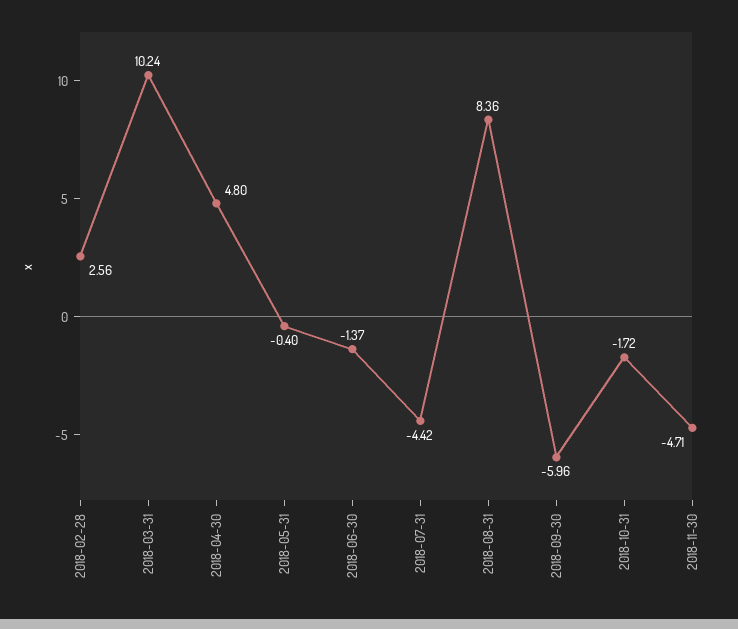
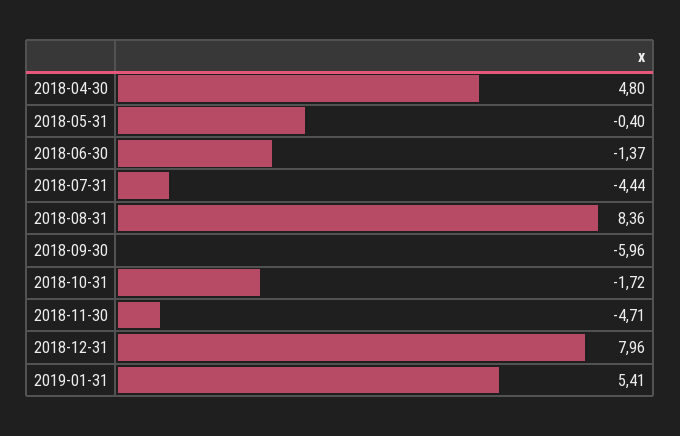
2018-02-28: 2.56 -> none
2018-03-31: 10.24 -> none
2018-07-31: -4.42 -> -4.44
2018-12-31: none -> 7.96
2019-01-31: none -> 5.41

